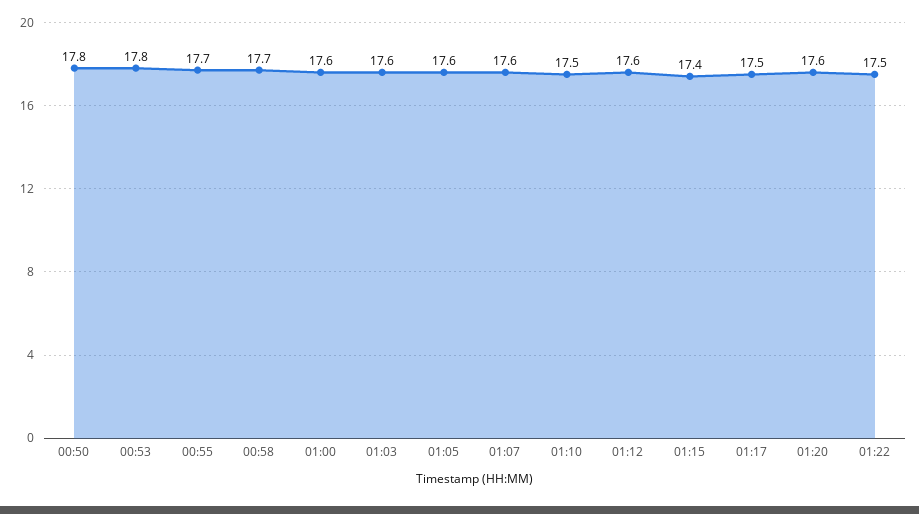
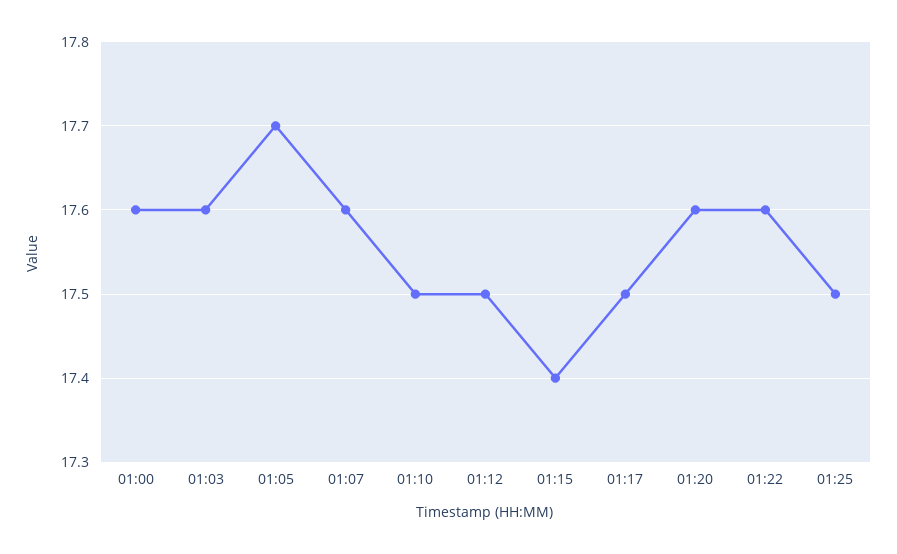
00:50: 17.8 -> none
00:53: 17.8 -> none
00:55: 17.7 -> none
00:58: 17.7 -> none
01:05: 17.6 -> 17.7
01:12: 17.6 -> 17.5
01:22: 17.5 -> 17.6
01:25: none -> 17.5

